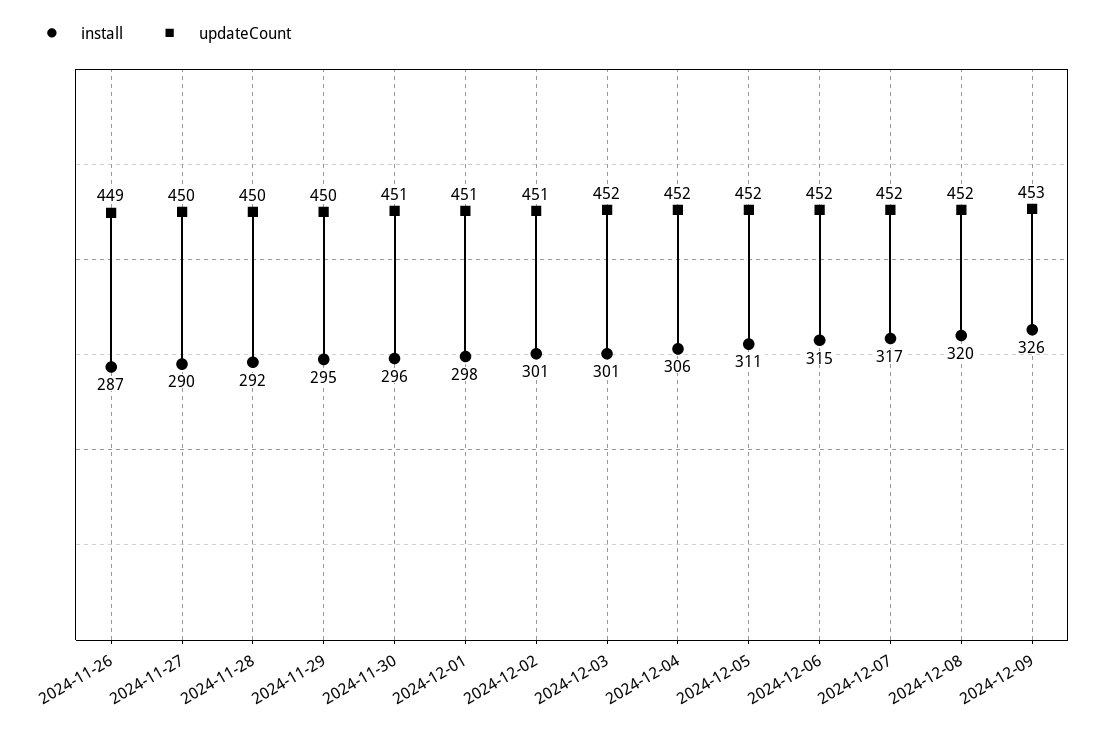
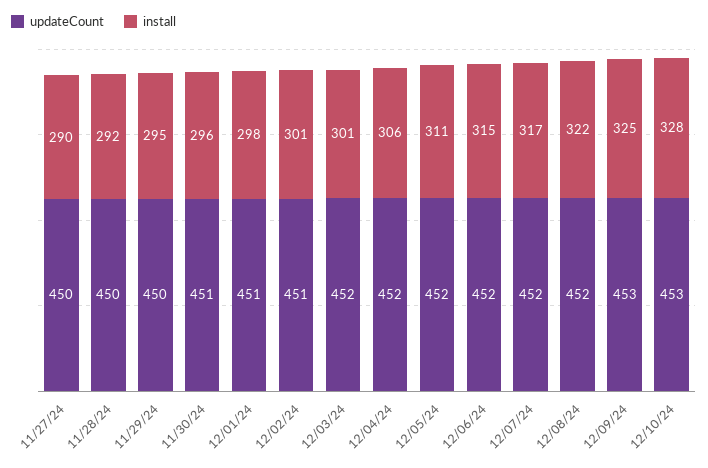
install, 2024-11-26: 287 -> none
updateCount, 2024-11-26: 449 -> none
install, 2024-12-08: 320 -> 322
install, 2024-12-09: 326 -> 325
updateCount, 12/10/24: none -> 453
install, 12/10/24: none -> 328

